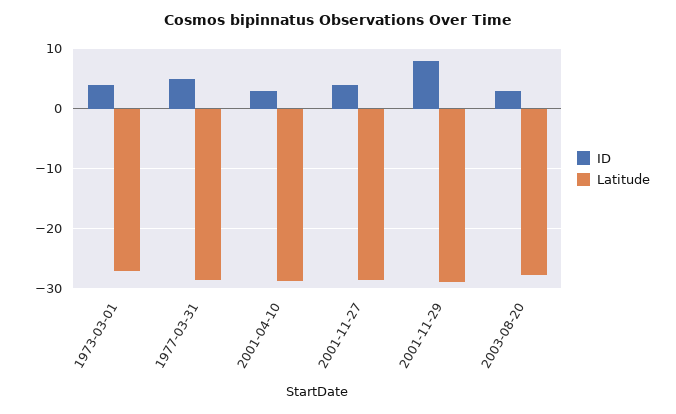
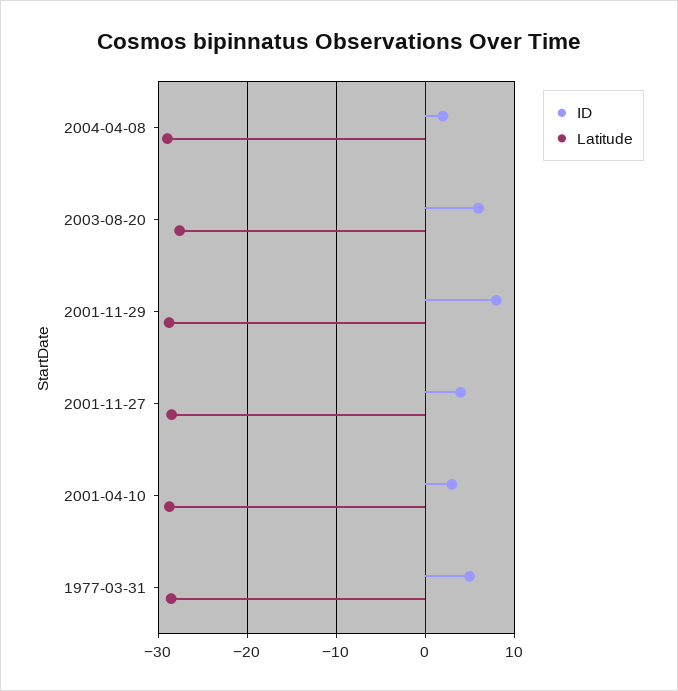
ID, 1973-03-01: 4 -> none
Latitude, 1973-03-01: -27 -> none
ID, 2003-08-20: 3 -> 6
ID, 2004-04-08: none -> 2
Latitude, 2004-04-08: none -> -29

